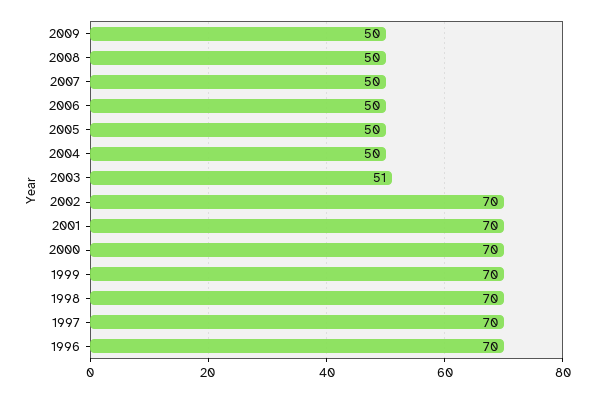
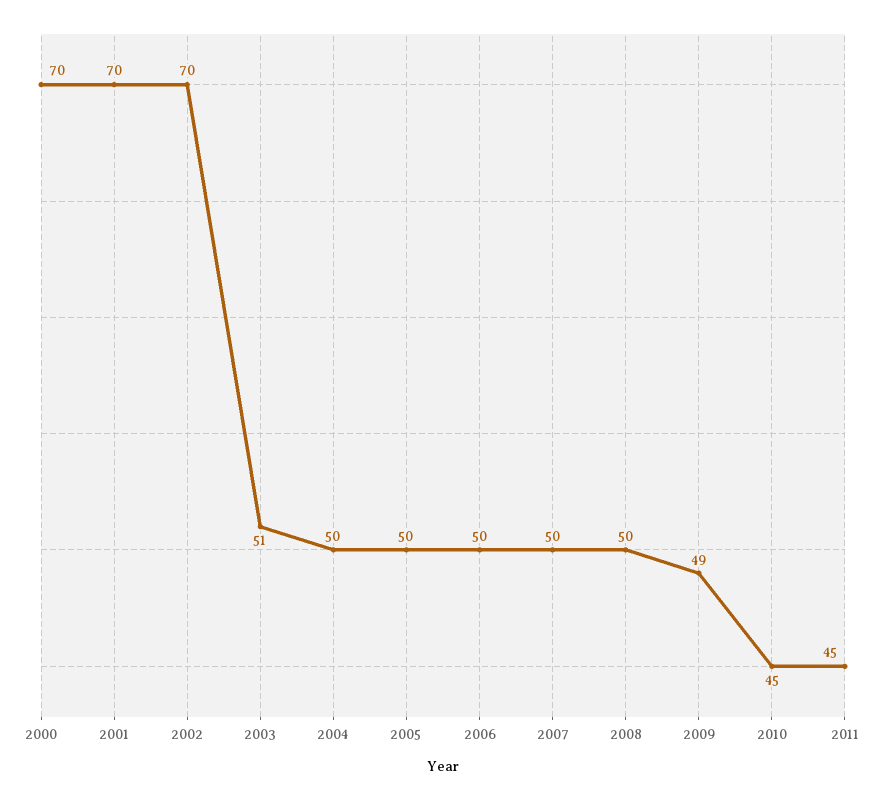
2009: 50 -> 49
1999: 70 -> none
1998: 70 -> none
1997: 70 -> none
1996: 70 -> none
2010: none -> 45
2011: none -> 45

